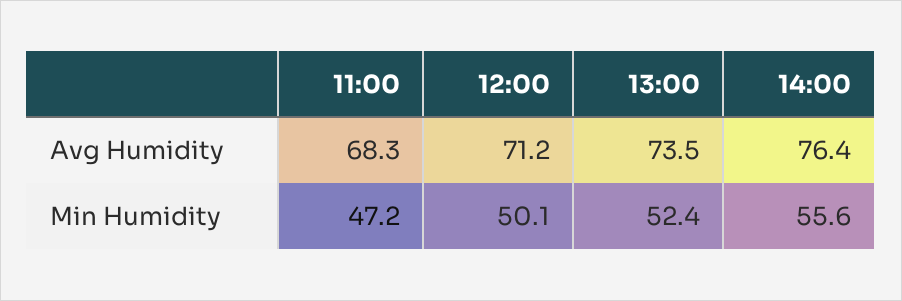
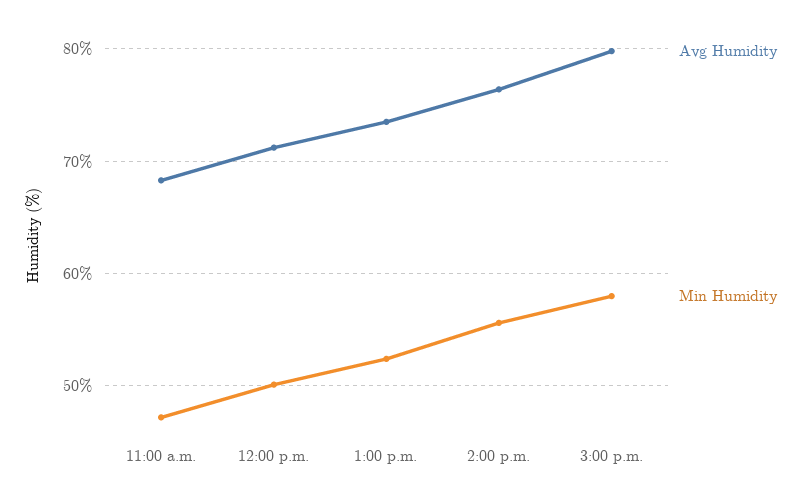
Avg Humidity, 3:00 p.m.: none -> 80
Min Humidity, 3:00 p.m.: none -> 58

